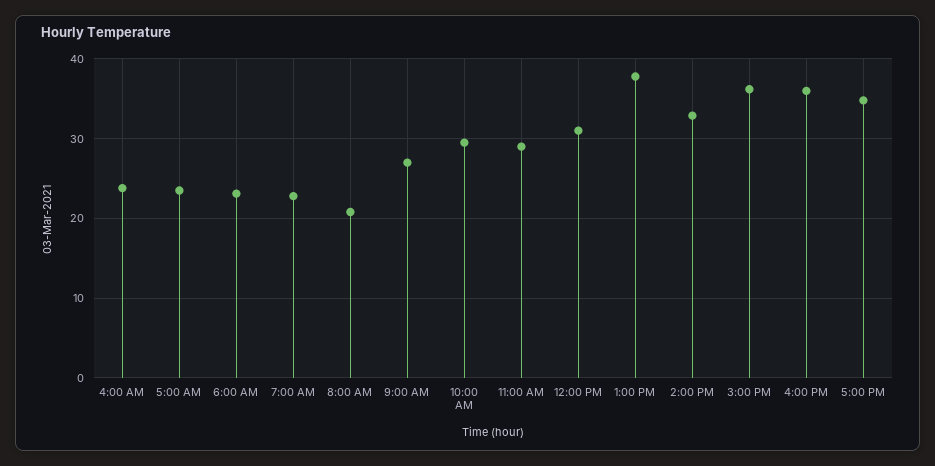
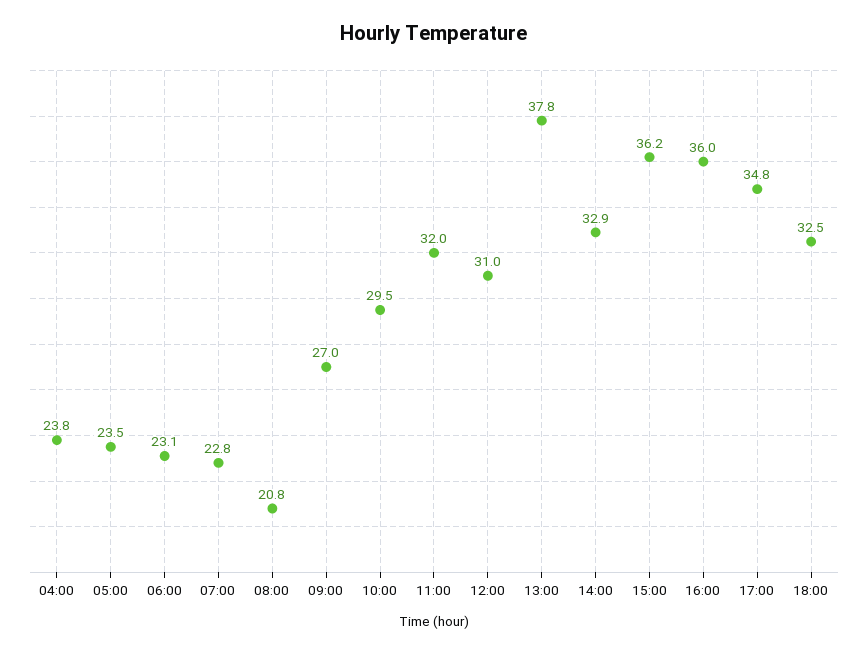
11:00 AM: 29 -> 32
18:00: none -> 32.5

